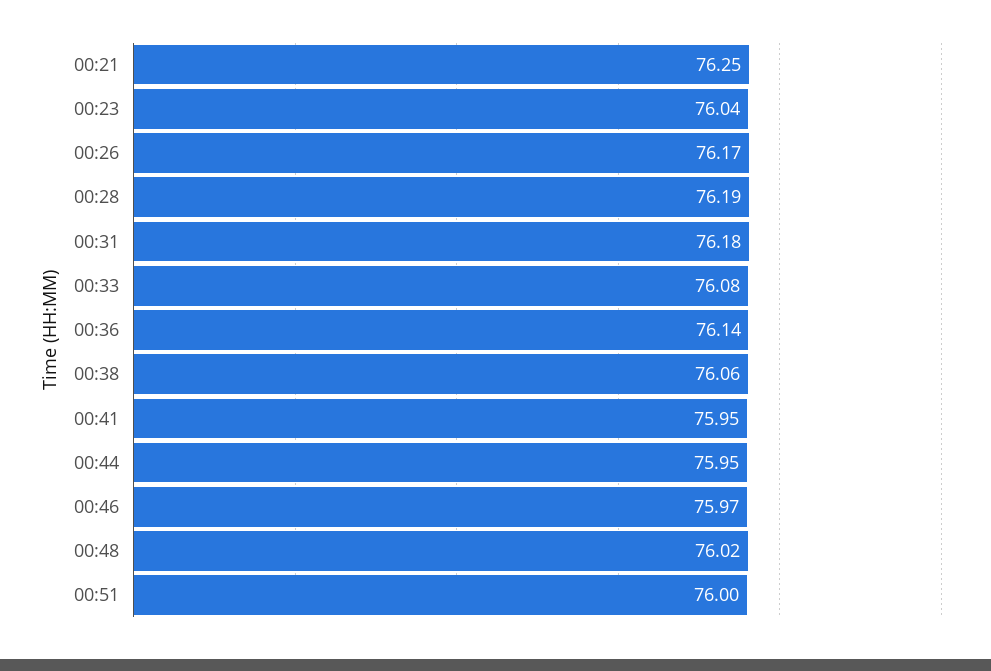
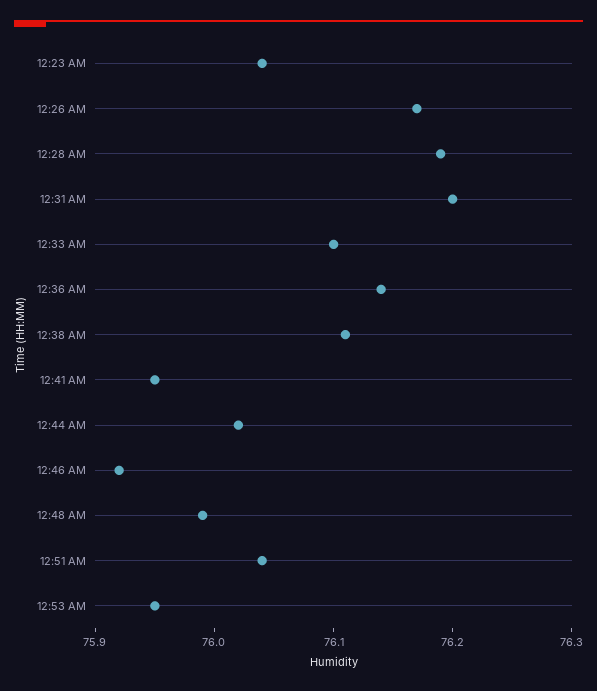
00:21: 76.25 -> none
00:31: 76.18 -> 76.2
00:33: 76.08 -> 76.1
00:38: 76.06 -> 76.11
00:44: 75.95 -> 76.02
00:46: 75.97 -> 75.92
00:48: 76.02 -> 75.99
00:51: 76 -> 76.04
12:53 AM: none -> 75.95

